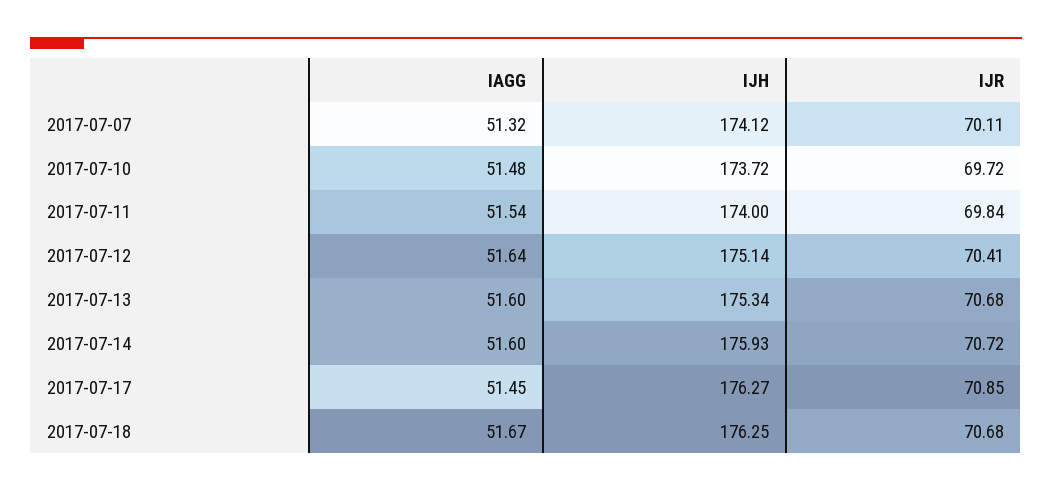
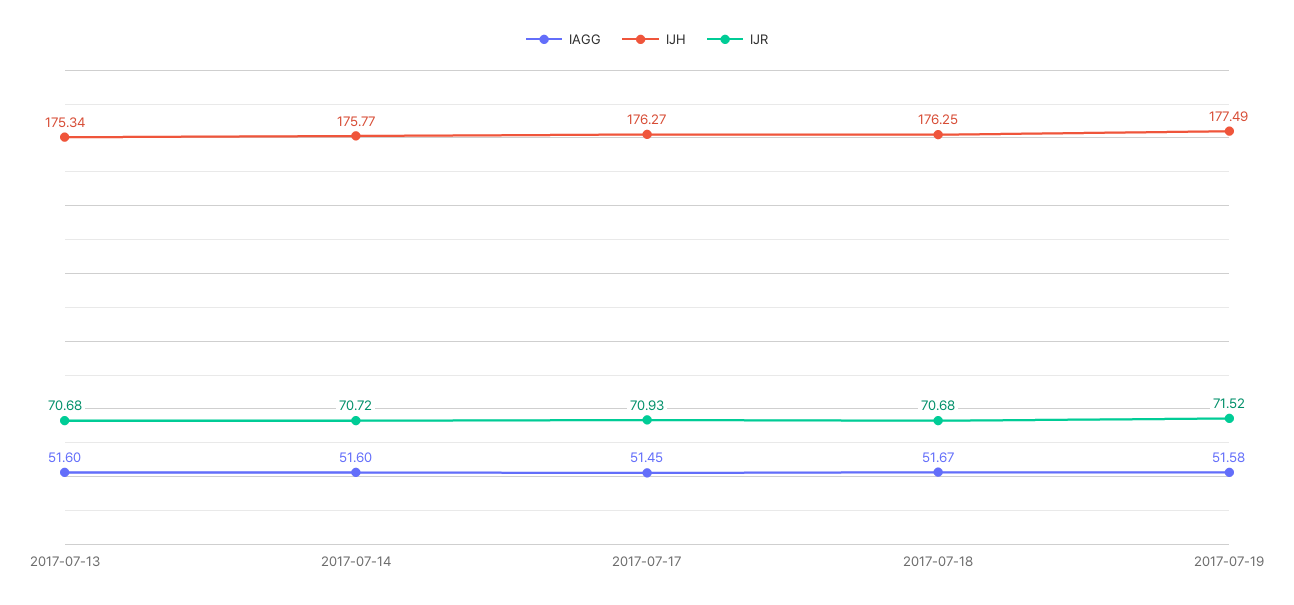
IAGG, 2017-07-07: 51.32 -> none
IJH, 2017-07-07: 174.12 -> none
IJR, 2017-07-07: 70.11 -> none
IAGG, 2017-07-10: 51.48 -> none
IJH, 2017-07-10: 173.72 -> none
IJR, 2017-07-10: 69.72 -> none
IAGG, 2017-07-11: 51.54 -> none
IJH, 2017-07-11: 174 -> none
IJR, 2017-07-11: 69.84 -> none
IAGG, 2017-07-12: 51.64 -> none
IJH, 2017-07-12: 175.14 -> none
IJR, 2017-07-12: 70.41 -> none
IJH, 2017-07-14: 175.93 -> 175.77
IJR, 2017-07-17: 70.85 -> 70.93
IAGG, 2017-07-19: none -> 51.58
IJH, 2017-07-19: none -> 177.49
IJR, 2017-07-19: none -> 71.52

